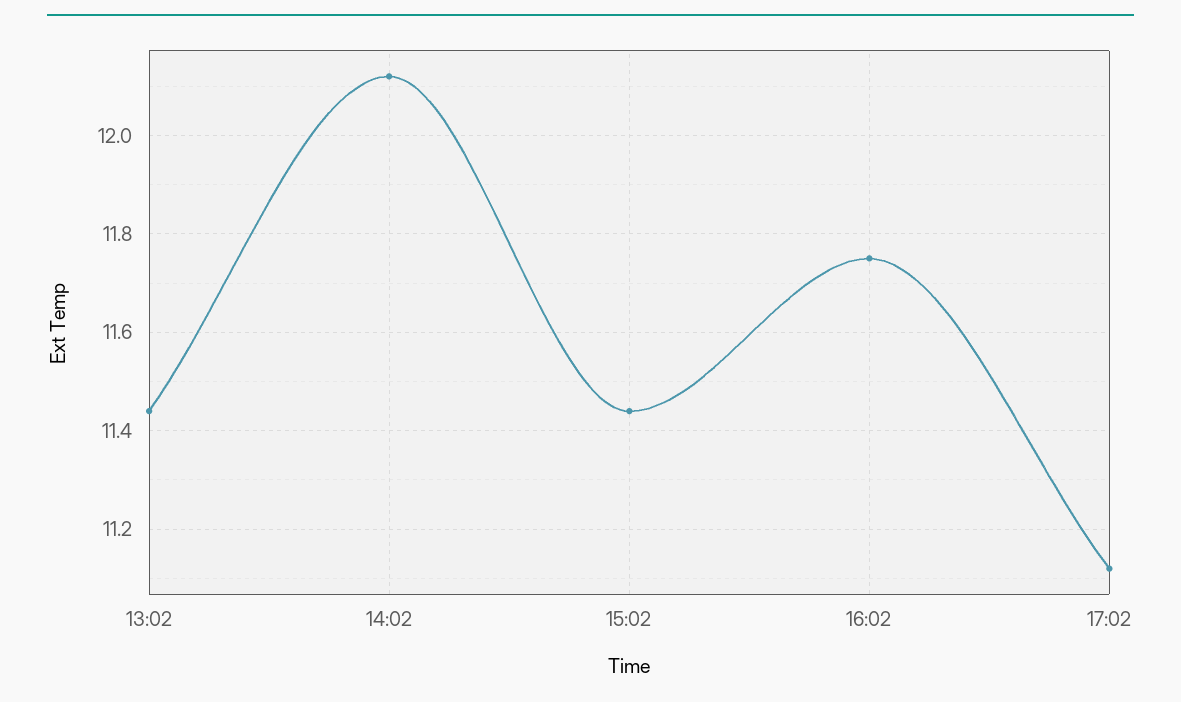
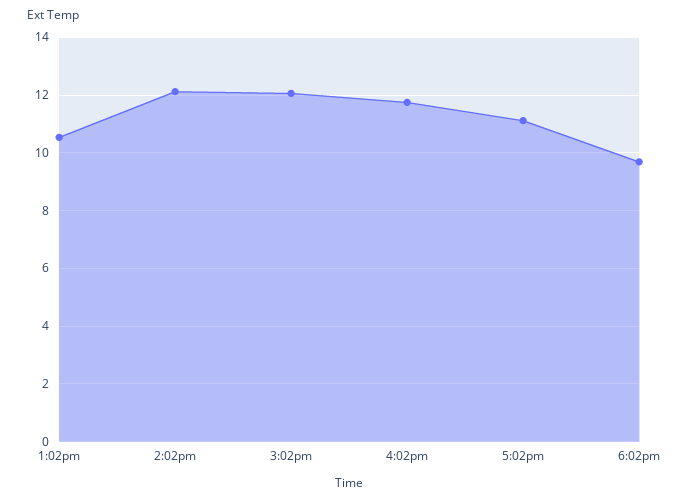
13:02: 11.45 -> 10.5
15:02: 11.45 -> 12
6:02pm: none -> 9.75

